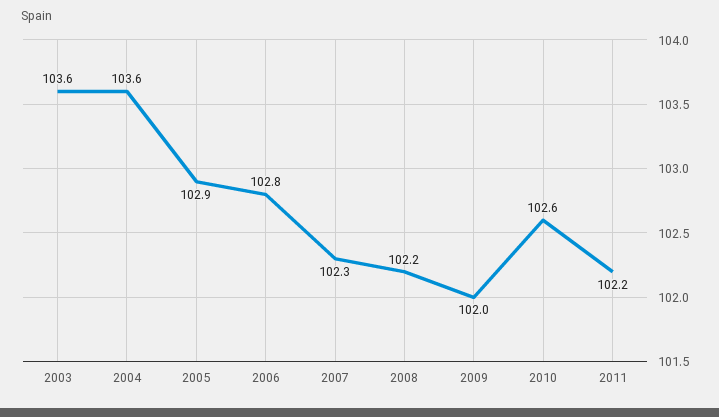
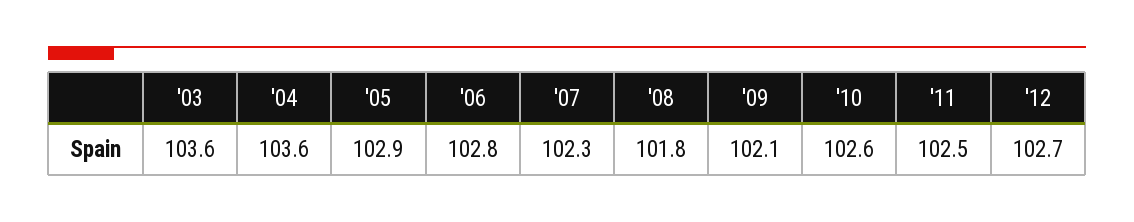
2008: 102.2 -> 101.8
2009: 102 -> 102.1
2011: 102.2 -> 102.5
'12: none -> 102.7

